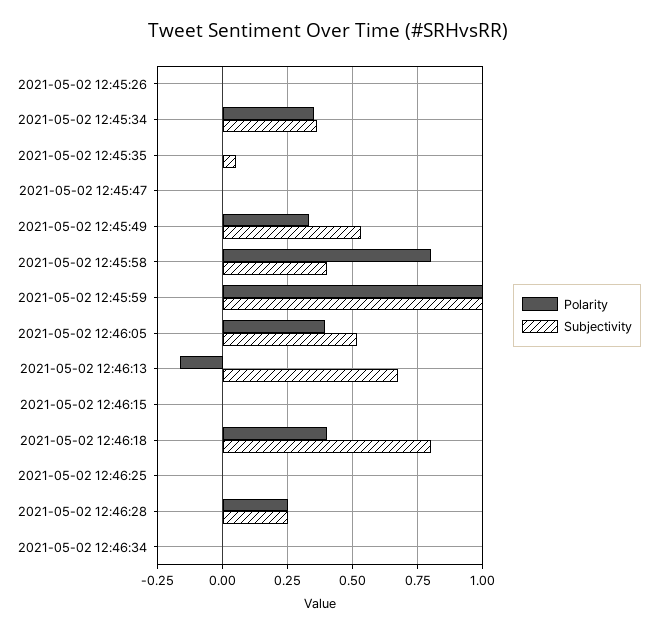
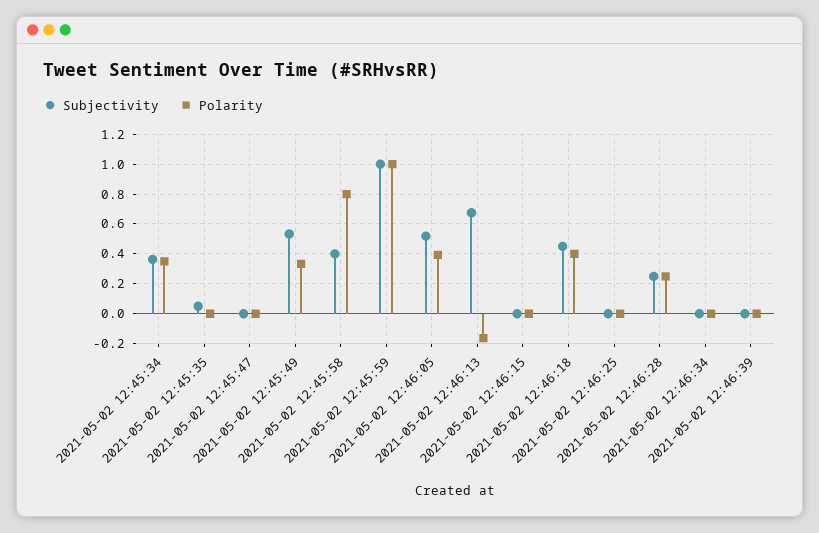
Polarity, 2021-05-02 12:45:26: 0 -> none
Subjectivity, 2021-05-02 12:45:26: 0 -> none
Subjectivity, 2021-05-02 12:46:18: 0.8 -> 0.45
Subjectivity, 2021-05-02 12:46:39: none -> 0
Polarity, 2021-05-02 12:46:39: none -> 0

